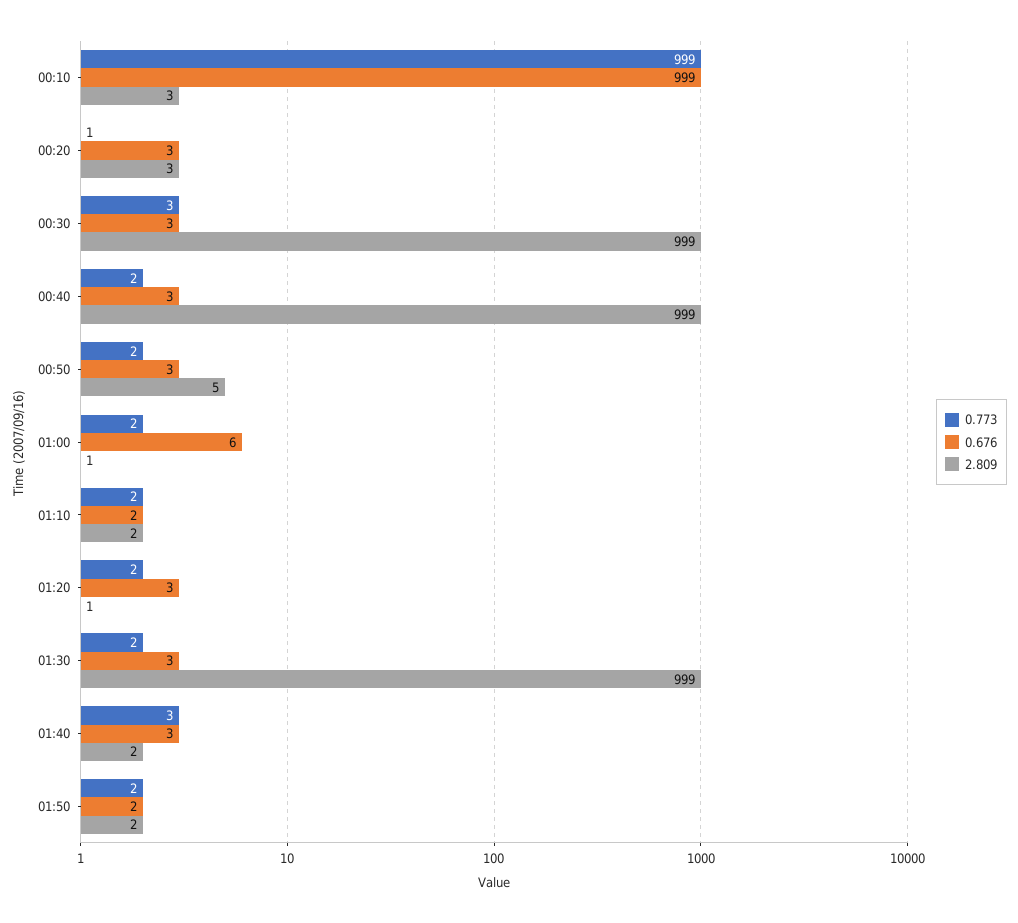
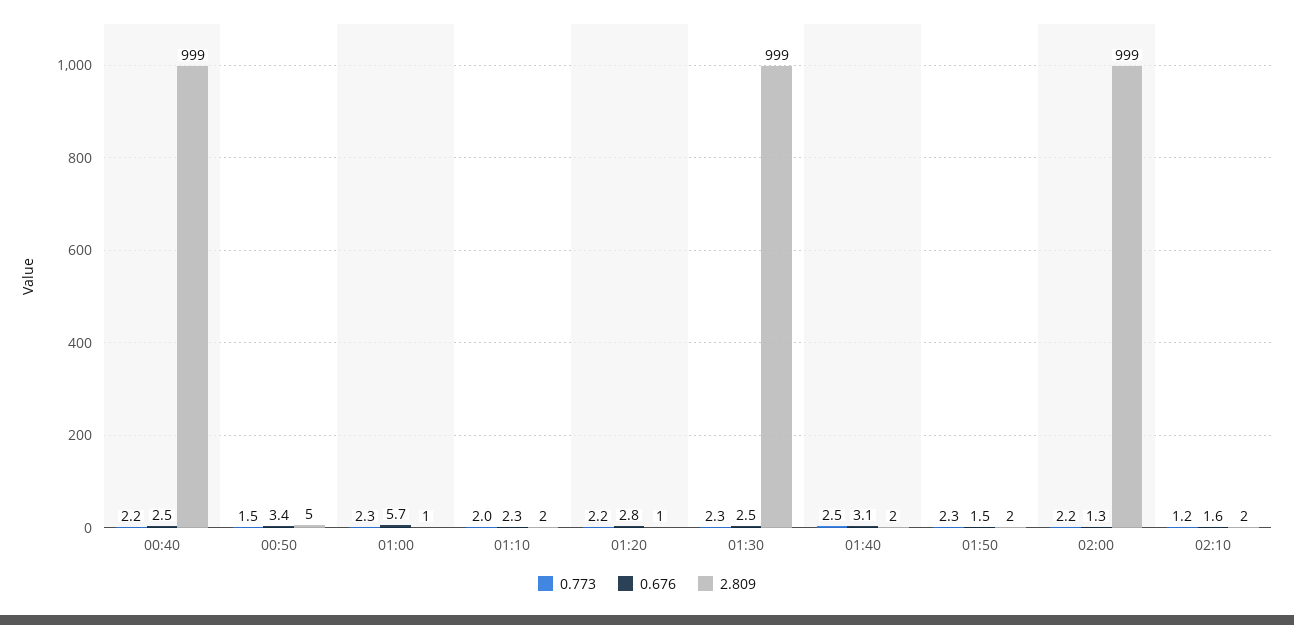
0.773, 00:10: 999 -> none
0.676, 00:10: 999 -> none
2.809, 00:10: 3 -> none
0.773, 00:20: 1 -> none
0.676, 00:20: 3 -> none
2.809, 00:20: 3 -> none
0.773, 00:30: 3 -> none
0.676, 00:30: 3 -> none
2.809, 00:30: 999 -> none
0.773, 02:00: none -> 2.2
0.676, 02:00: none -> 1.3
2.809, 02:00: none -> 999
0.773, 02:10: none -> 1.2
0.676, 02:10: none -> 1.6
2.809, 02:10: none -> 2

